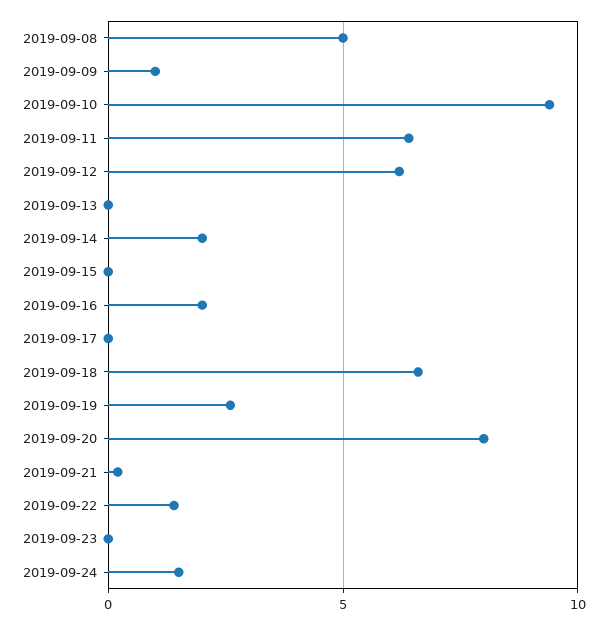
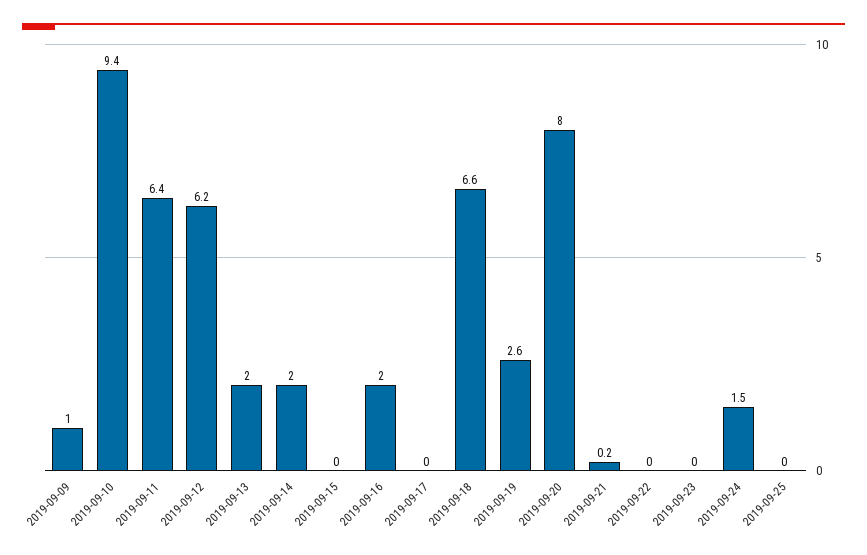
2019-09-08: 5 -> none
2019-09-13: 0 -> 2
2019-09-22: 1.5 -> 0
2019-09-25: none -> 0

